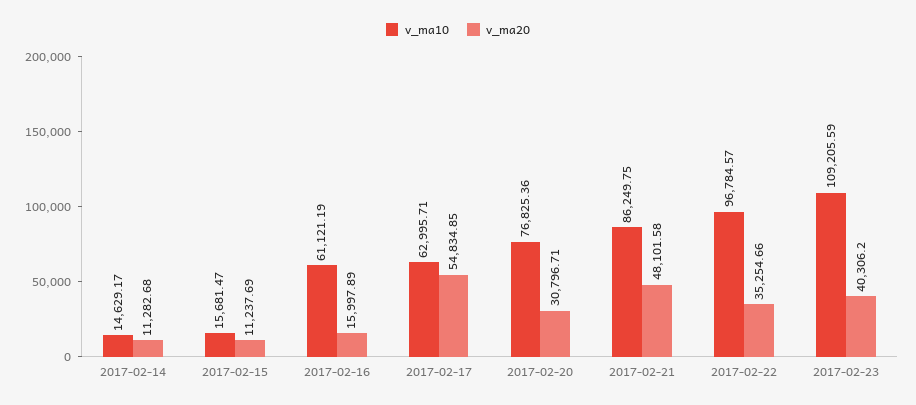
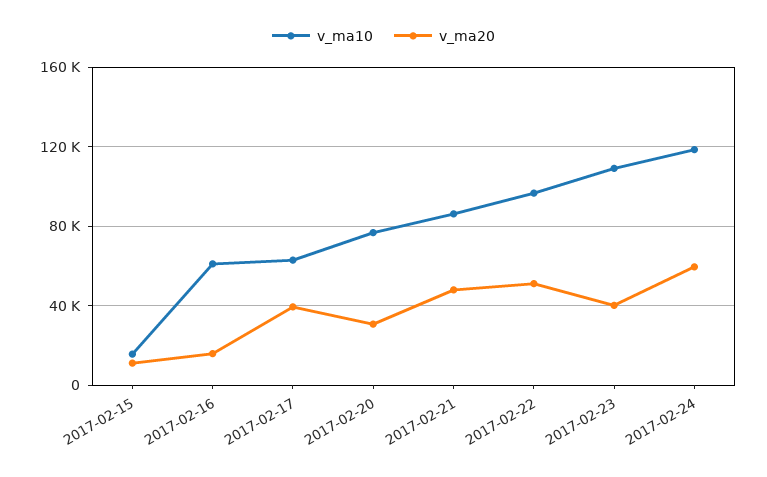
v_ma10, 2017-02-14: 14629.17 -> none
v_ma20, 2017-02-14: 11282.68 -> none
v_ma20, 2017-02-17: 54834.85 -> 40000
v_ma20, 2017-02-22: 35254.66 -> 50000
v_ma10, 2017-02-24: none -> 120000
v_ma20, 2017-02-24: none -> 60000

